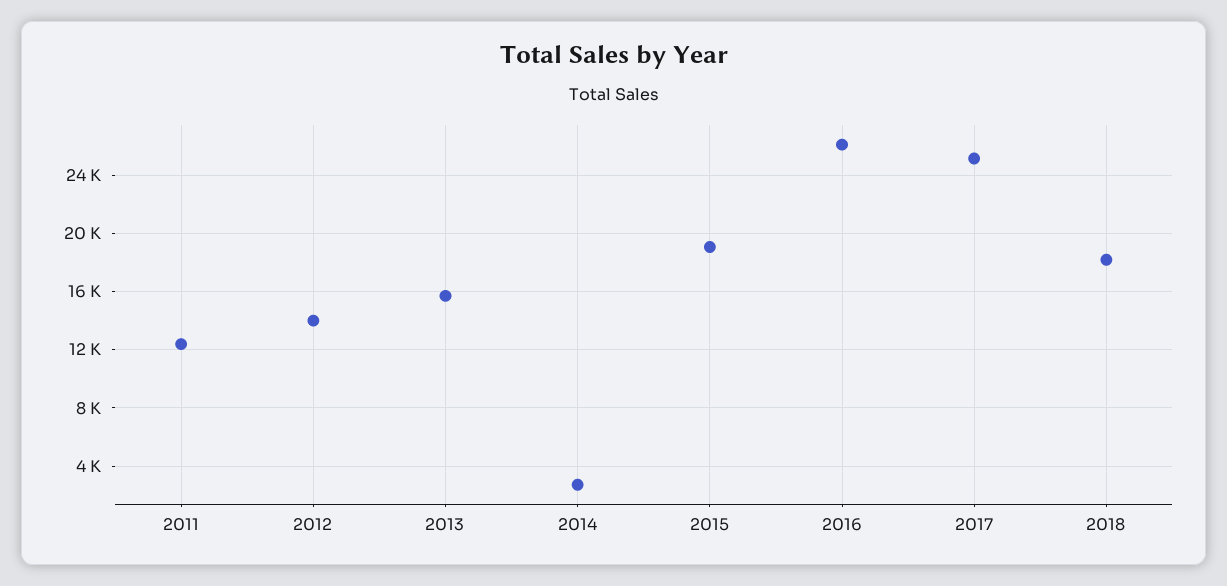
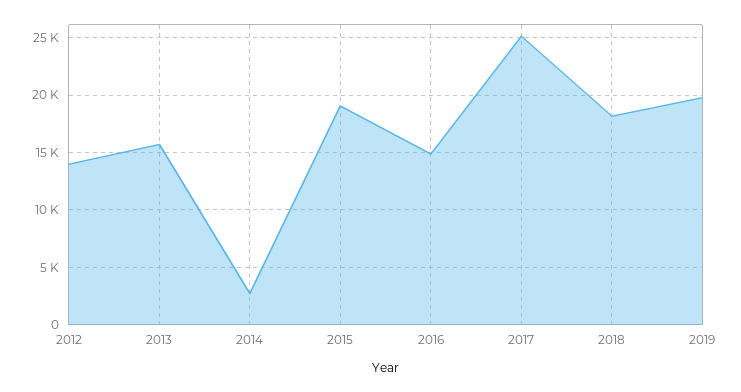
2011: 12500 -> none
2016: 26000 -> 15000
2019: none -> 20000

